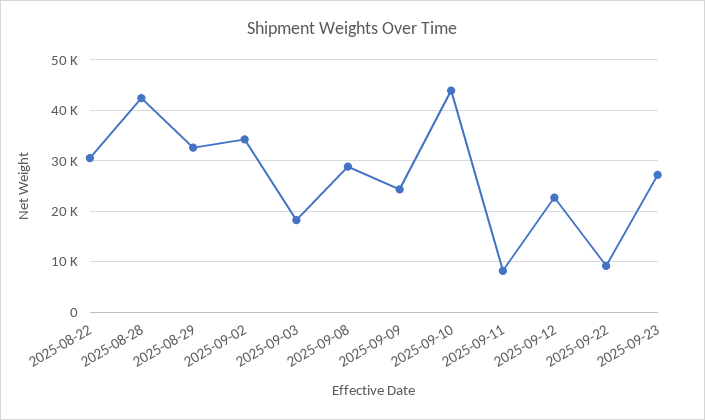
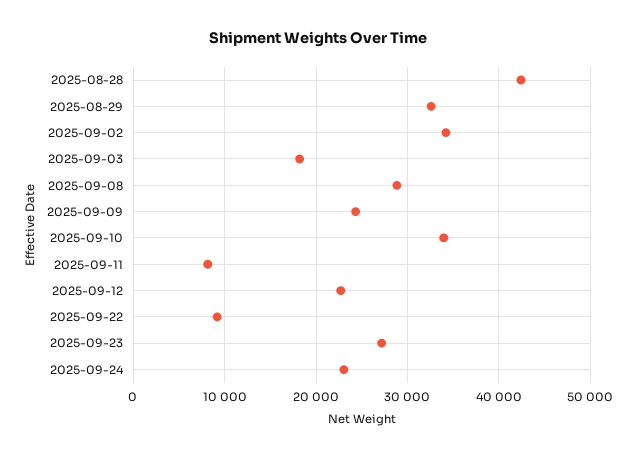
2025-08-22: 30000 -> none
2025-09-10: 44000 -> 34000
2025-09-24: none -> 23000

